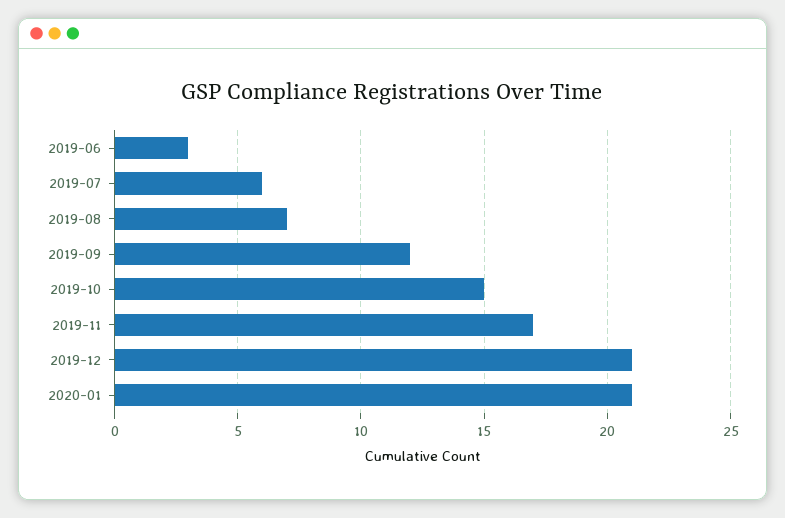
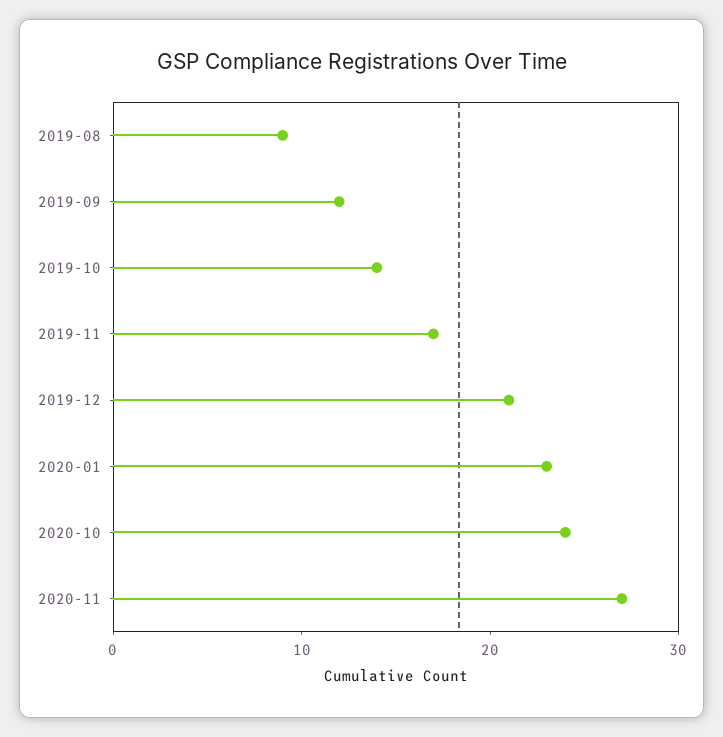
2019-06: 3 -> none
2019-07: 6 -> none
2019-08: 7 -> 9
2019-10: 15 -> 14
2020-01: 21 -> 23
2020-10: none -> 24
2020-11: none -> 27

